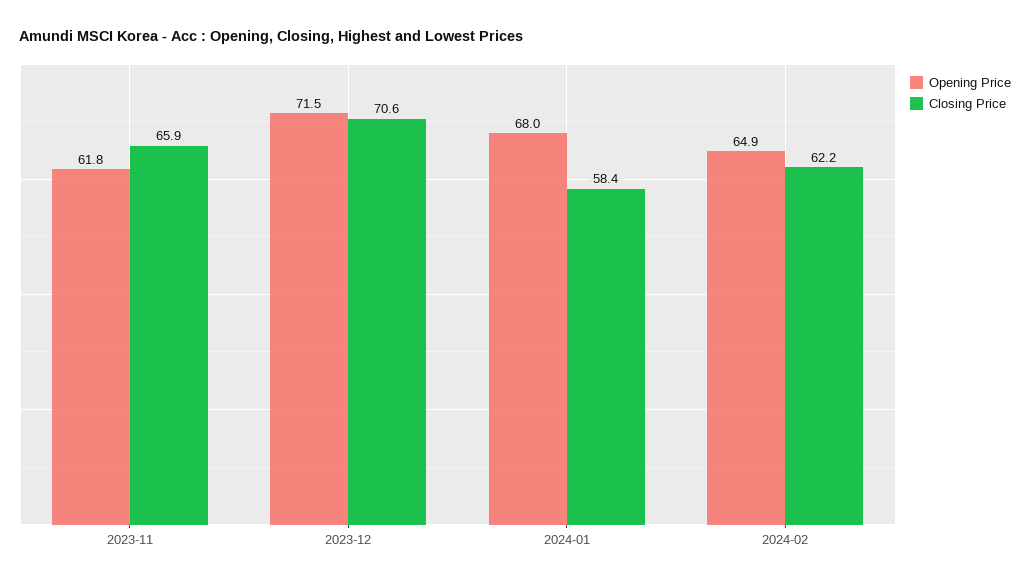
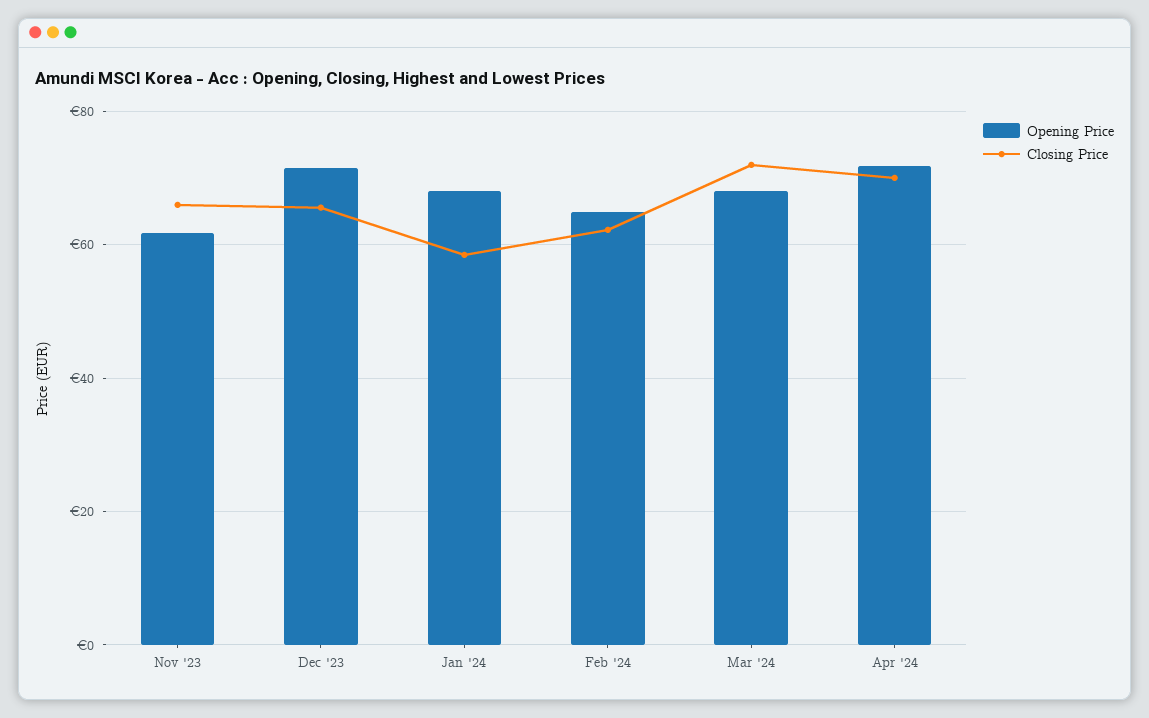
Closing Price, 2023-12: 70.6 -> 66
Opening Price, Mar '24: none -> 68
Closing Price, Mar '24: none -> 72
Opening Price, Apr '24: none -> 72
Closing Price, Apr '24: none -> 70

